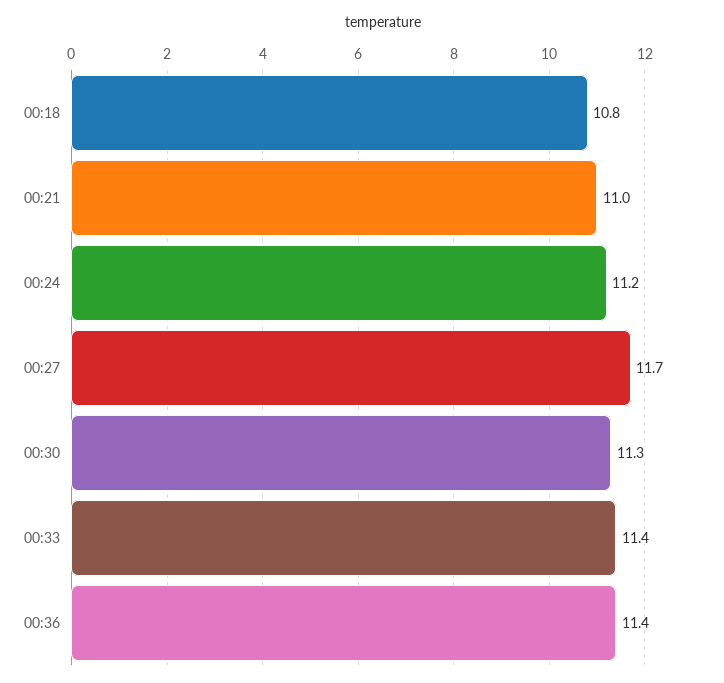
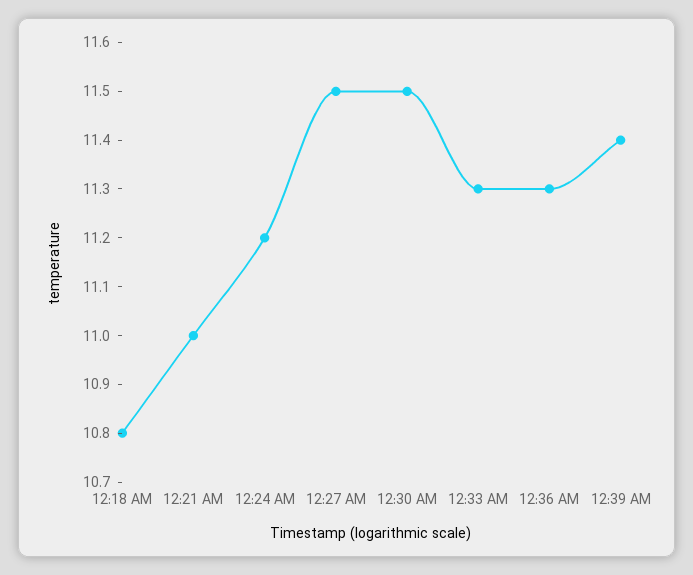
00:27: 11.7 -> 11.5
00:30: 11.3 -> 11.5
00:33: 11.4 -> 11.3
00:36: 11.4 -> 11.3
12:39 AM: none -> 11.4

